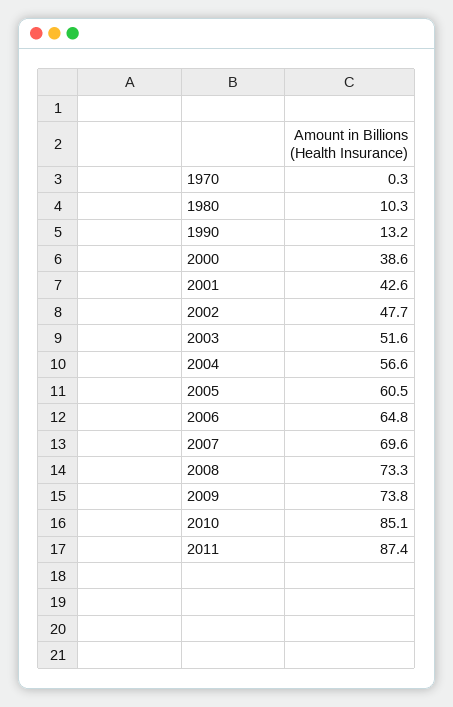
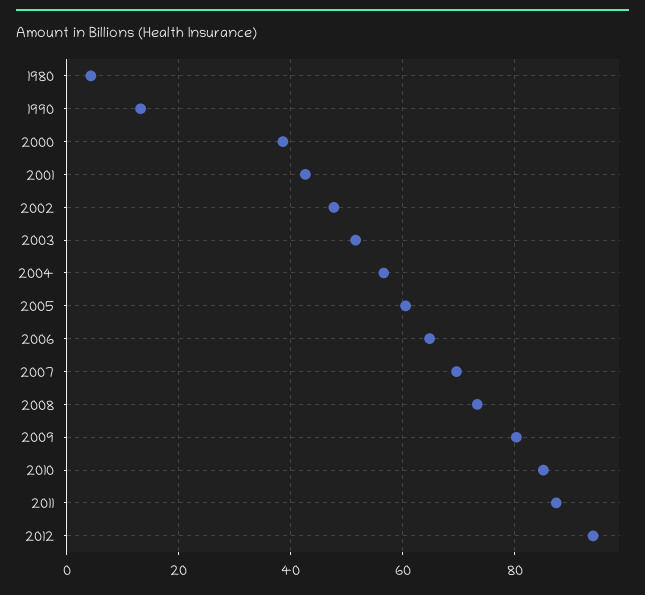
1970: 0.3 -> none
1980: 10.3 -> 4
2009: 73.8 -> 80
2012: none -> 94

